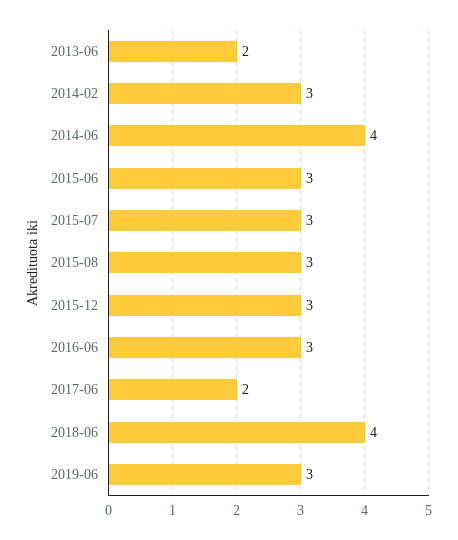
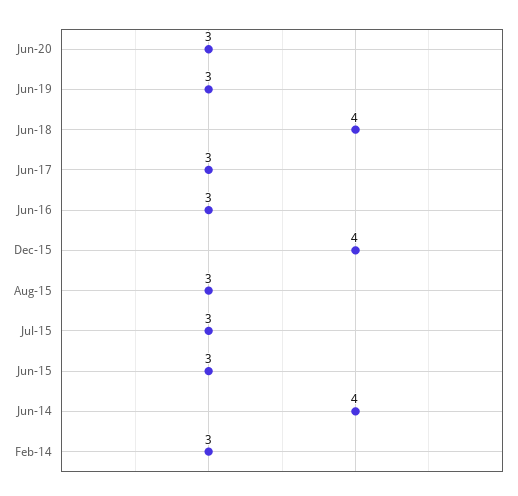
2013-06: 2 -> none
2015-12: 3 -> 4
2017-06: 2 -> 3
Jun-20: none -> 3

